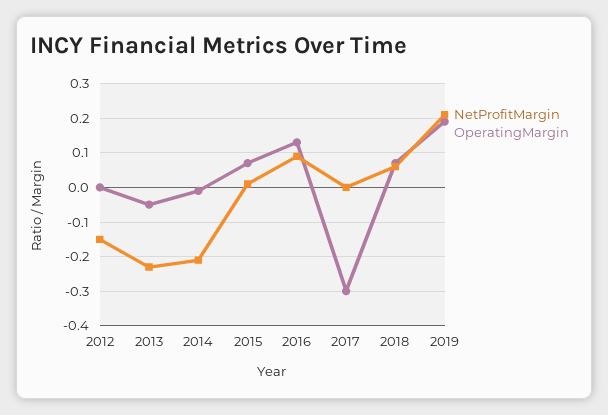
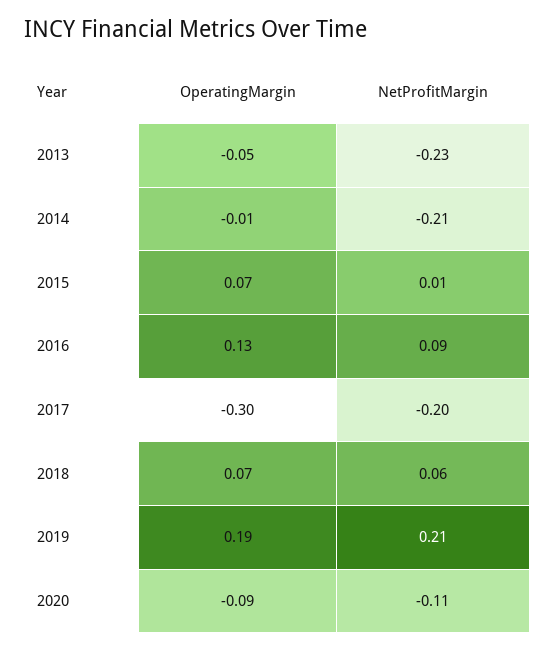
NetProfitMargin, 2012: -0.15 -> none
OperatingMargin, 2012: 0 -> none
NetProfitMargin, 2017: 0 -> -0.2
OperatingMargin, 2020: none -> -0.09
NetProfitMargin, 2020: none -> -0.11

